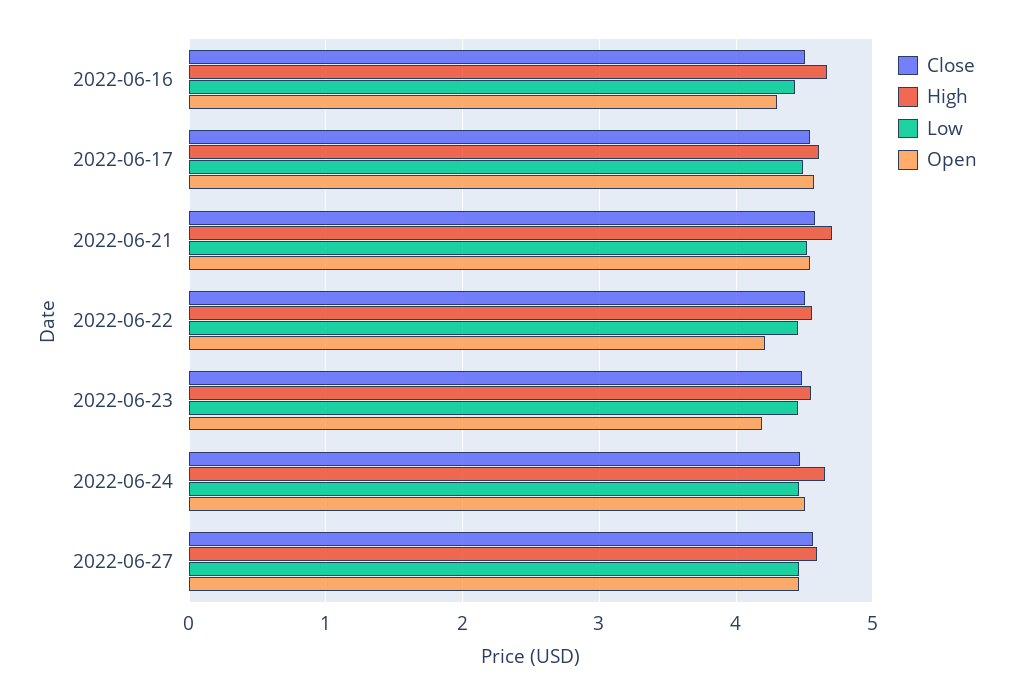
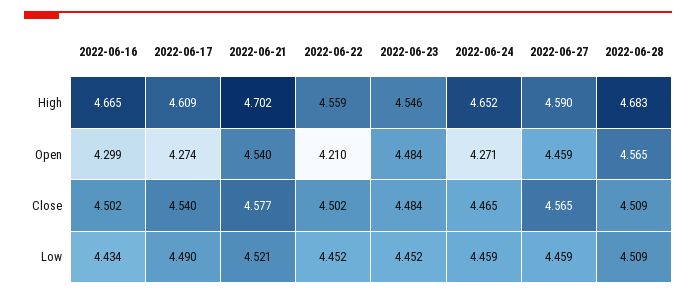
Open, 2022-06-17: 4.6 -> 4.274
Open, 2022-06-23: 4.2 -> 4.484
Open, 2022-06-24: 4.5 -> 4.271
High, 2022-06-28: none -> 4.683
Open, 2022-06-28: none -> 4.565
Close, 2022-06-28: none -> 4.509
Low, 2022-06-28: none -> 4.509

